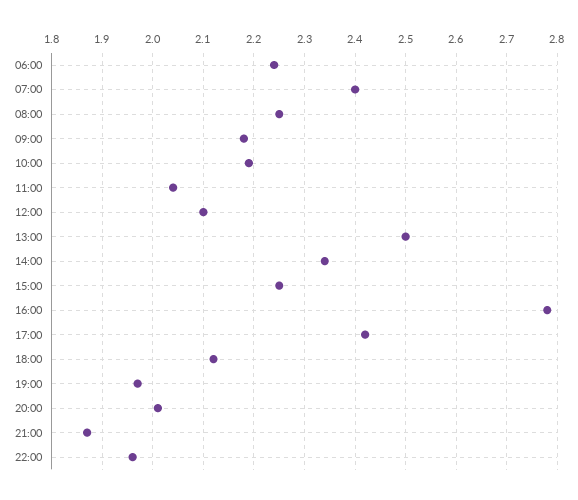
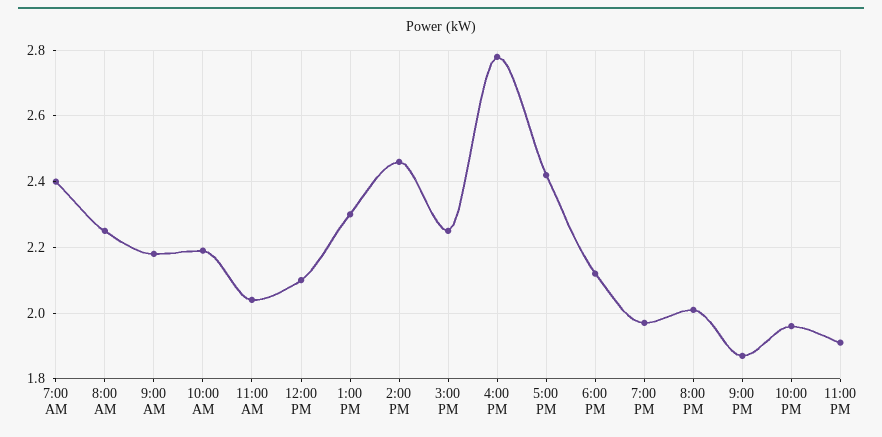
06:00: 2.25 -> none
13:00: 2.5 -> 2.3
14:00: 2.35 -> 2.45
11:00 PM: none -> 1.9

